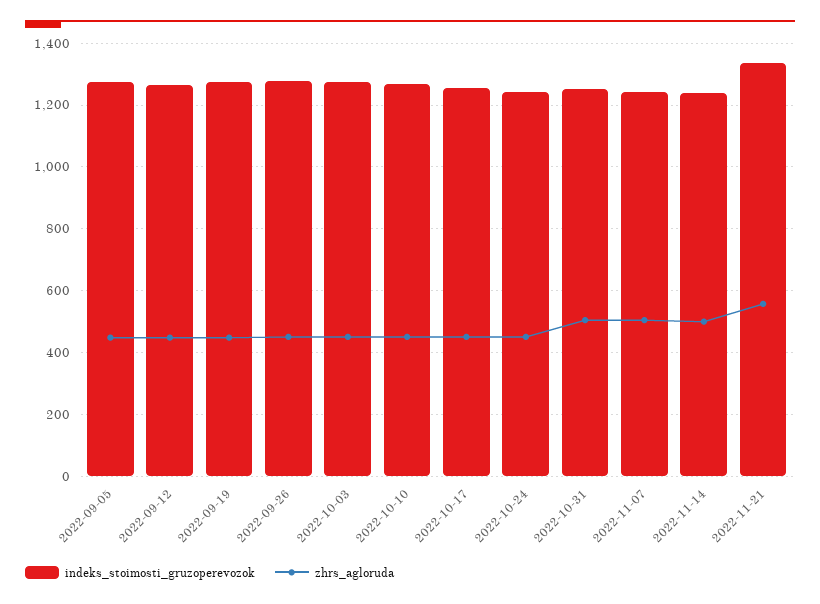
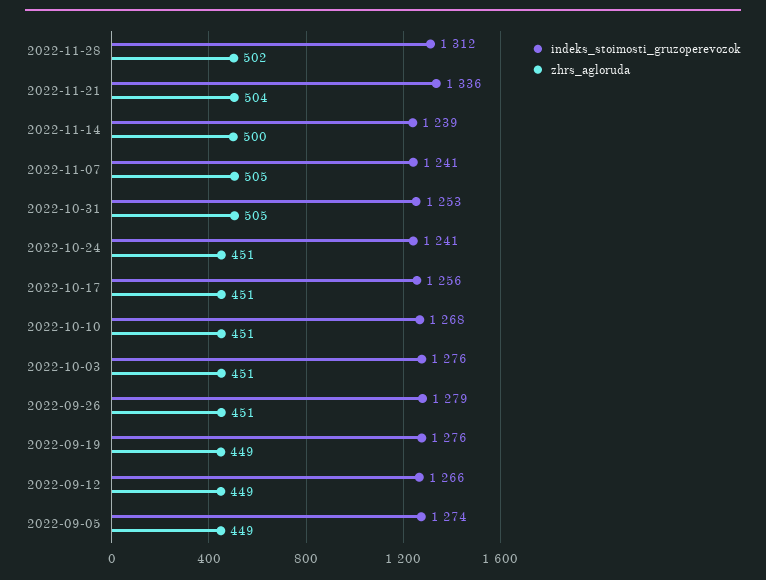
zhrs_agloruda, 2022-11-21: 560 -> 504
indeks_stoimosti_gruzoperevozok, 2022-11-28: none -> 1312
zhrs_agloruda, 2022-11-28: none -> 502

